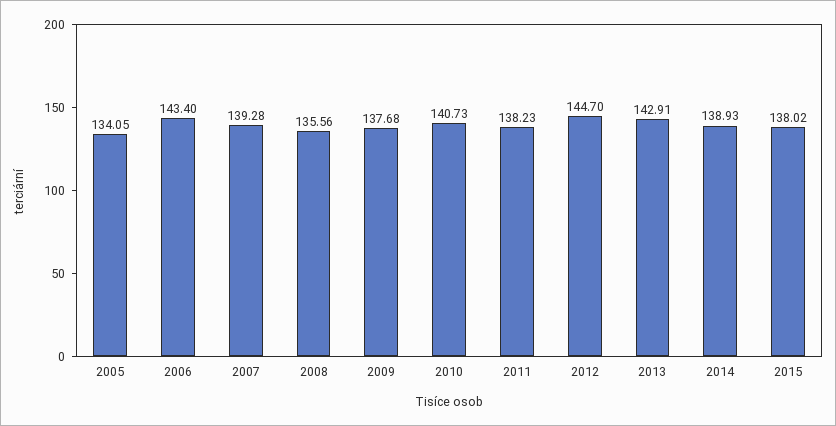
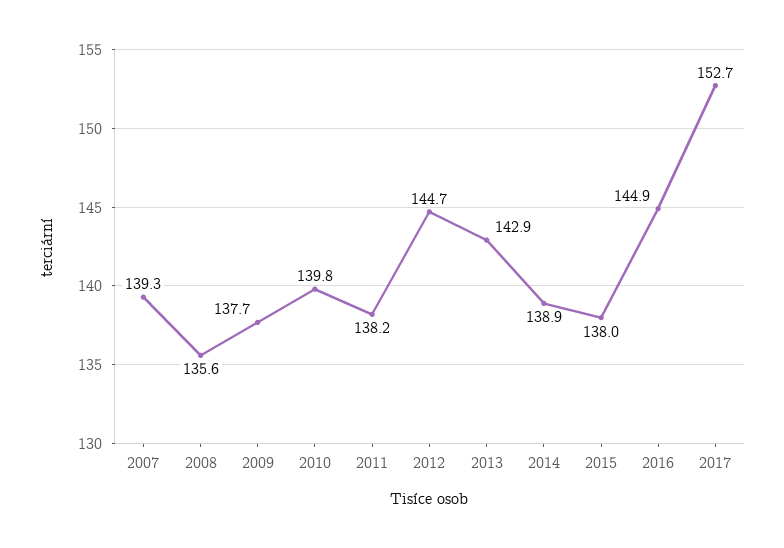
2005: 134.05 -> none
2006: 143.4 -> none
2010: 140.73 -> 139.8
2016: none -> 144.9
2017: none -> 152.7

